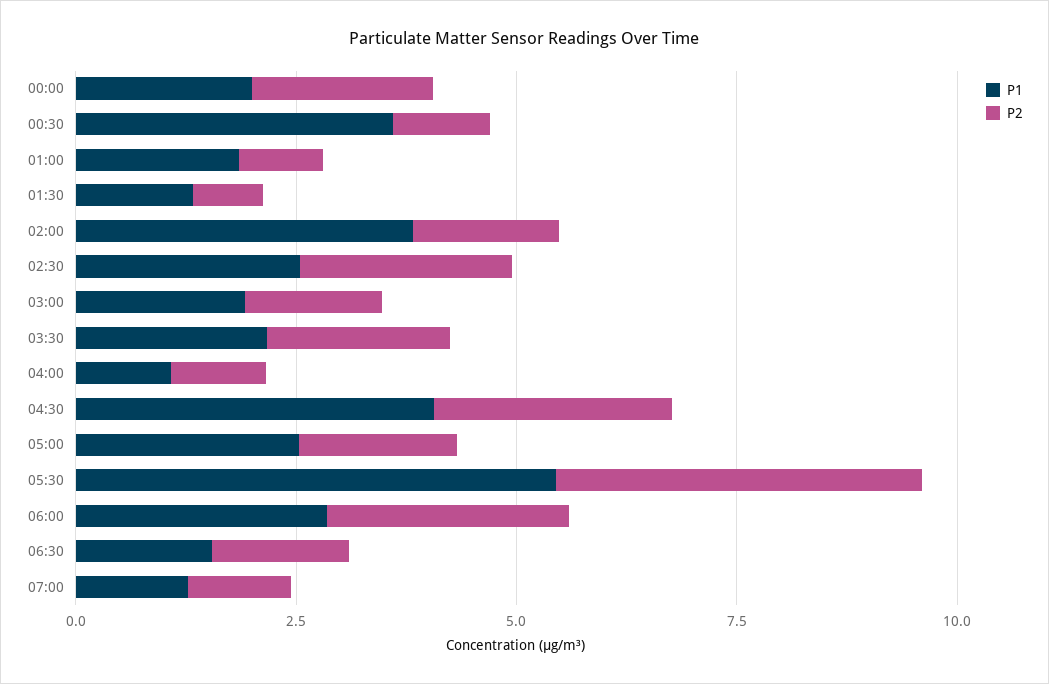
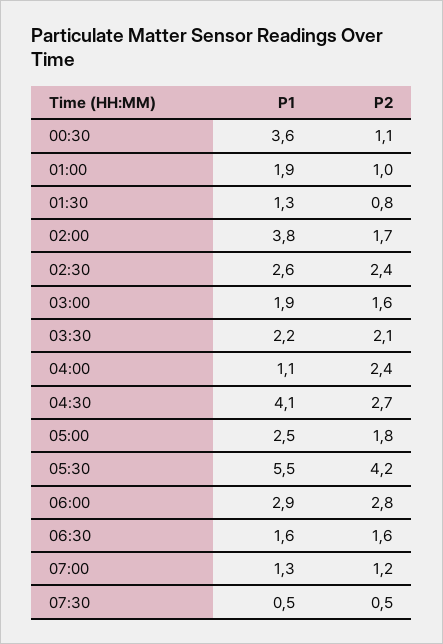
P1, 00:00: 2 -> none
P2, 00:00: 2 -> none
P2, 04:00: 1 -> 2.4
P1, 07:30: none -> 0.5
P2, 07:30: none -> 0.5

